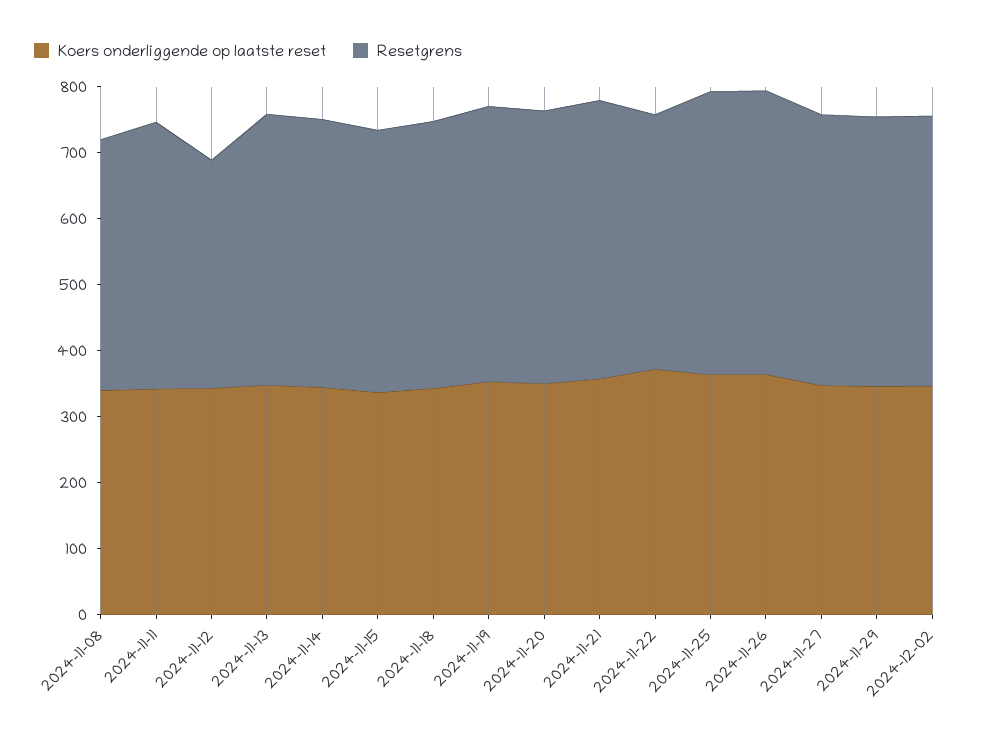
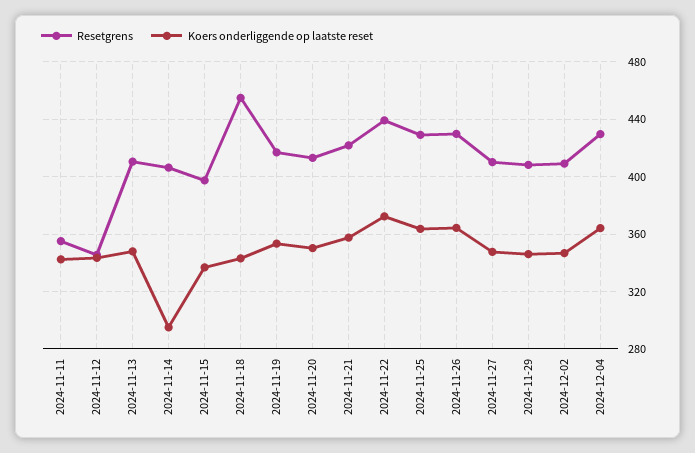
Koers onderliggende op laatste reset, 2024-11-08: 340 -> none
Resetgrens, 2024-11-08: 380 -> none
Resetgrens, 2024-11-11: 400 -> 355
Koers onderliggende op laatste reset, 2024-11-14: 340 -> 295
Resetgrens, 2024-11-18: 400 -> 455
Resetgrens, 2024-11-22: 380 -> 440
Resetgrens, 2024-12-04: none -> 430
Koers onderliggende op laatste reset, 2024-12-04: none -> 365

